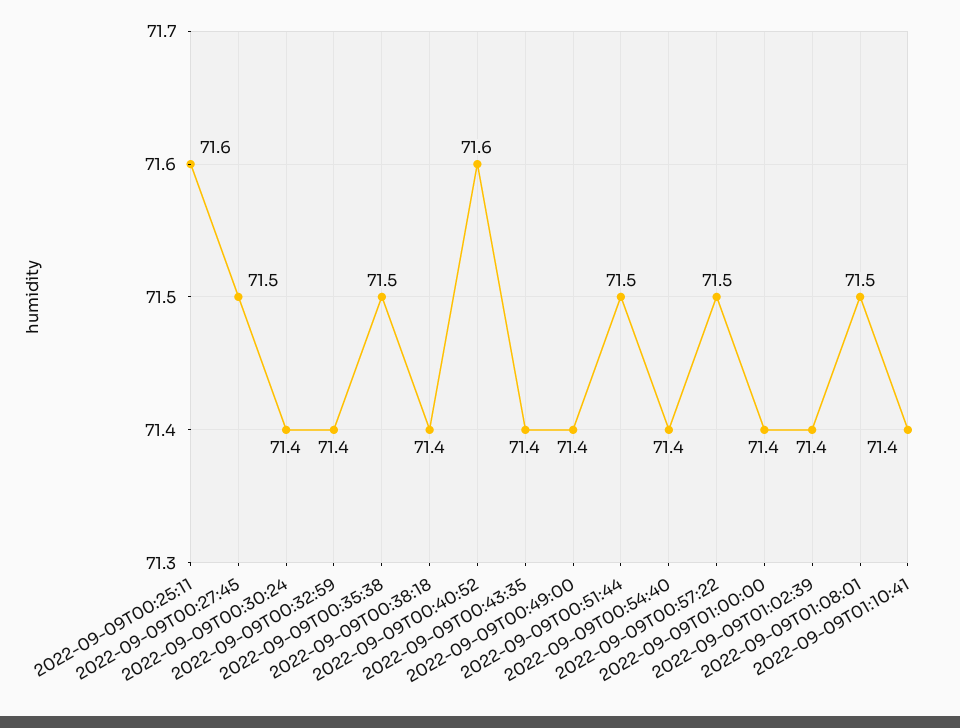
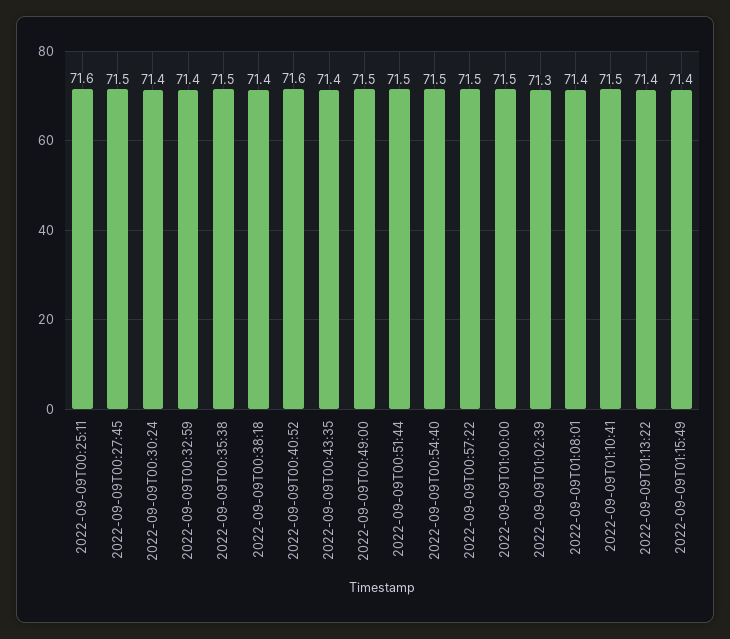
2022-09-09T00:49:00: 71.4 -> 71.5
2022-09-09T00:54:40: 71.4 -> 71.5
2022-09-09T01:00:00: 71.4 -> 71.5
2022-09-09T01:02:39: 71.4 -> 71.3
2022-09-09T01:08:01: 71.5 -> 71.4
2022-09-09T01:10:41: 71.4 -> 71.5
2022-09-09T01:13:22: none -> 71.4
2022-09-09T01:15:49: none -> 71.4

